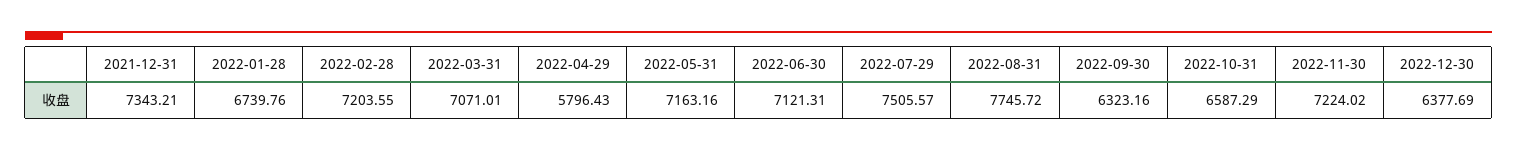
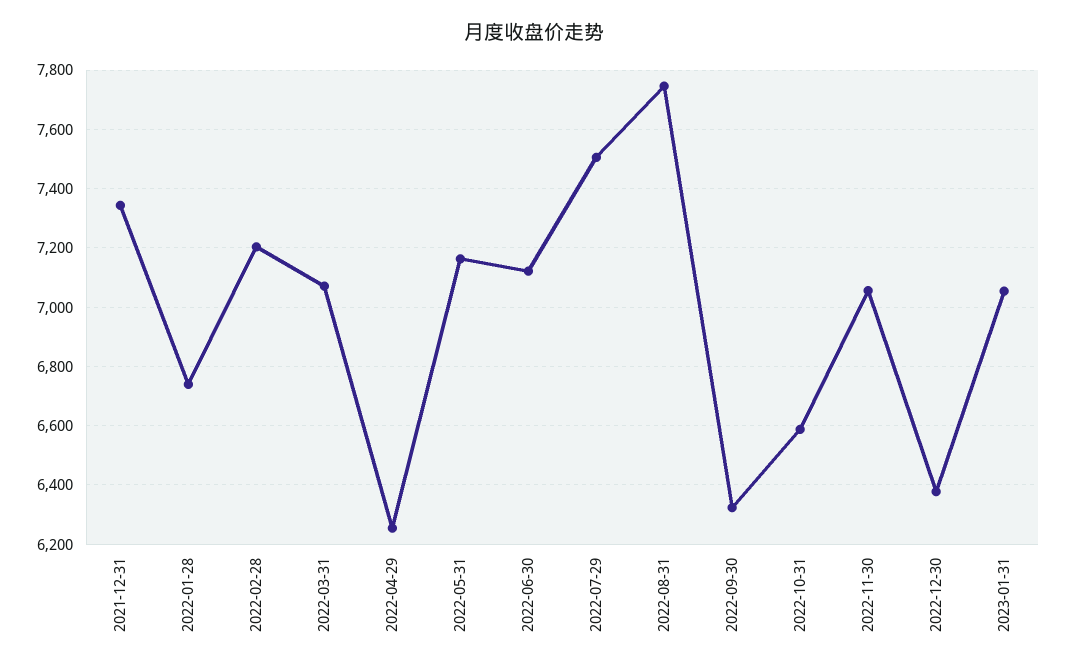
2022-04-29: 5796.43 -> 6250
2022-11-30: 7224.02 -> 7050
2023-01-31: none -> 7050

